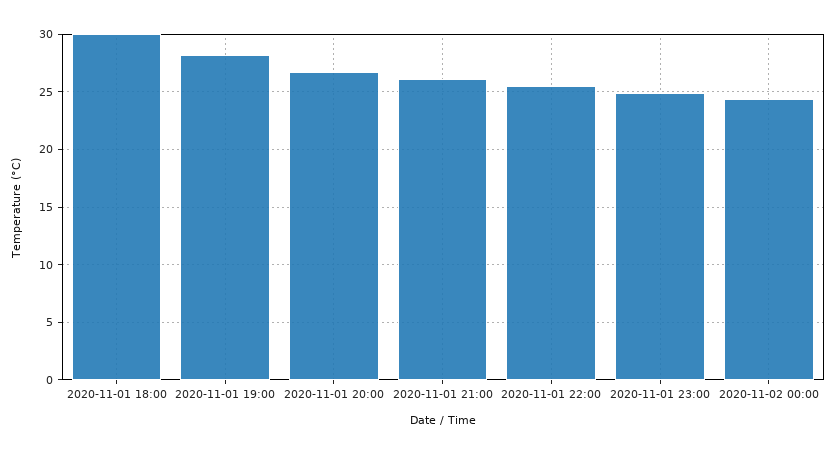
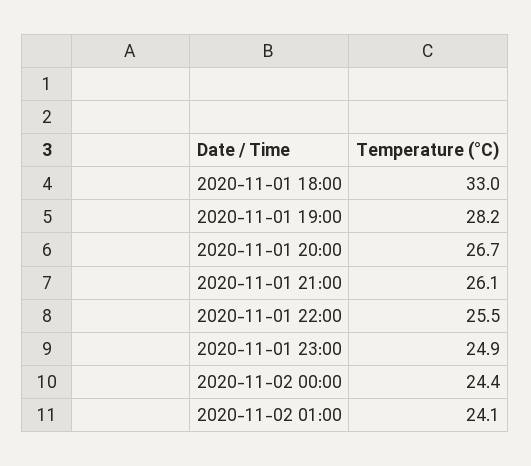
2020-11-01 18:00: 30 -> 33
2020-11-02 01:00: none -> 24.1

